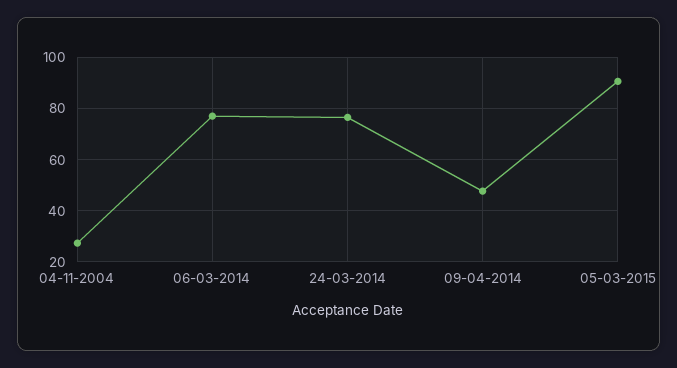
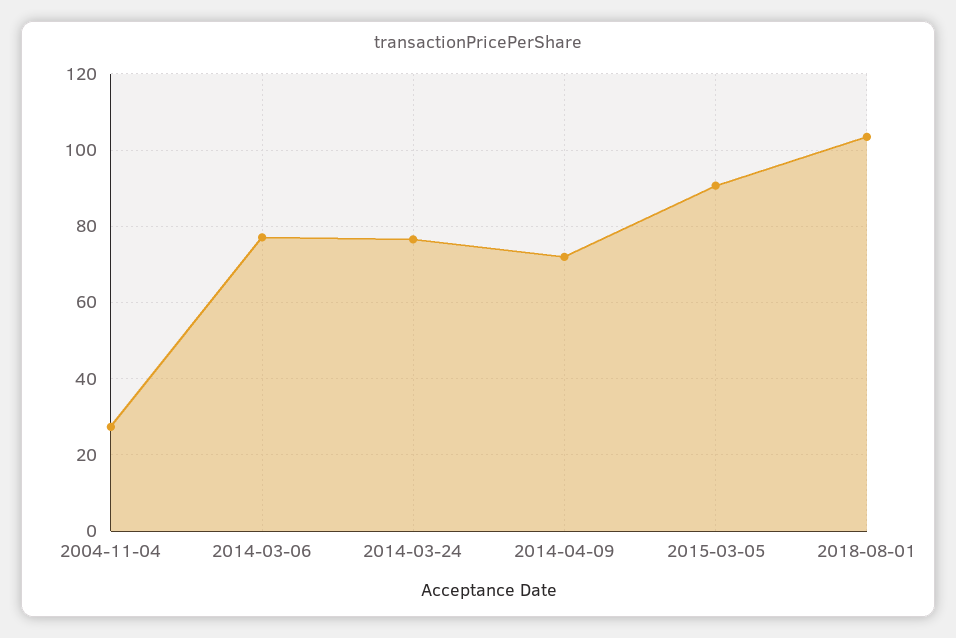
09-04-2014: 47.5 -> 72
2018-08-01: none -> 104

